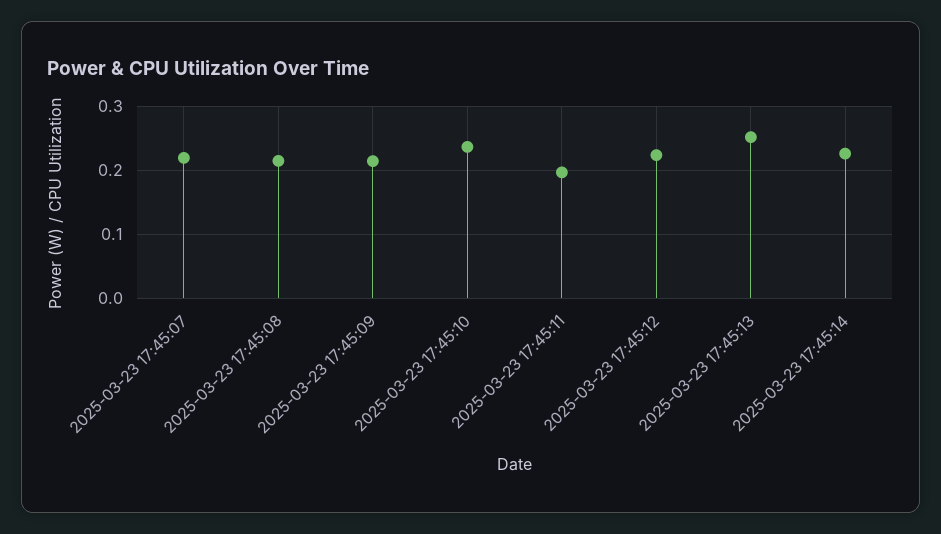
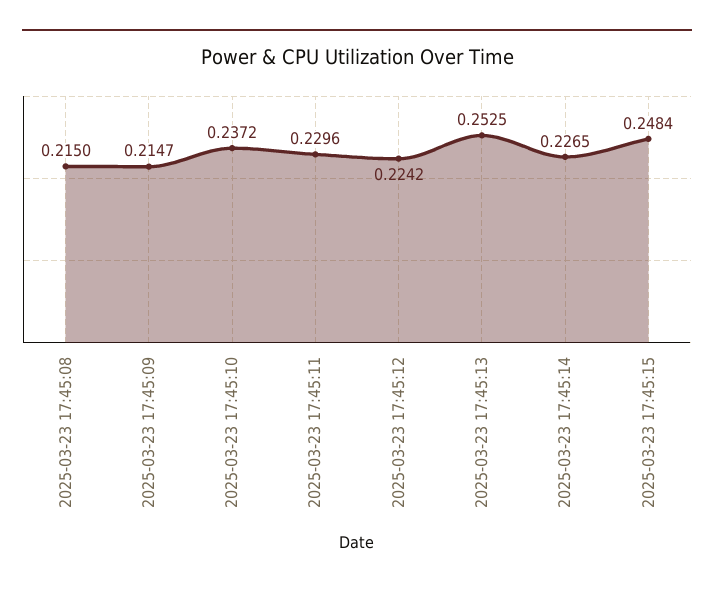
2025-03-23 17:45:07: 0.22 -> none
2025-03-23 17:45:11: 0.2 -> 0.2296
2025-03-23 17:45:15: none -> 0.2484

